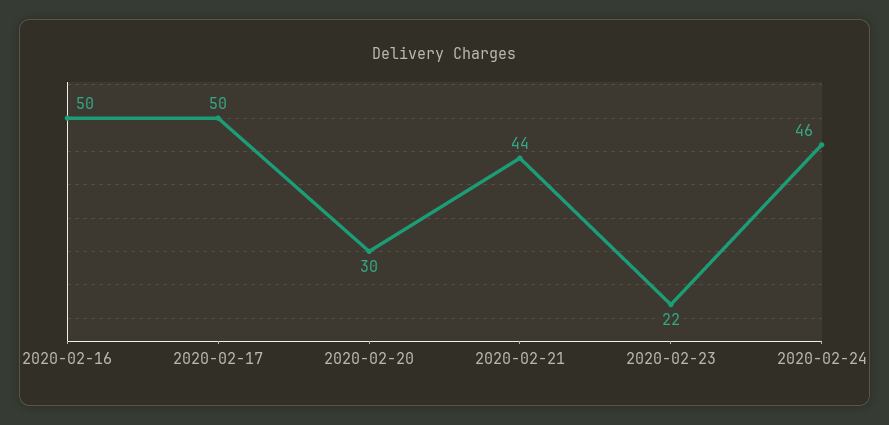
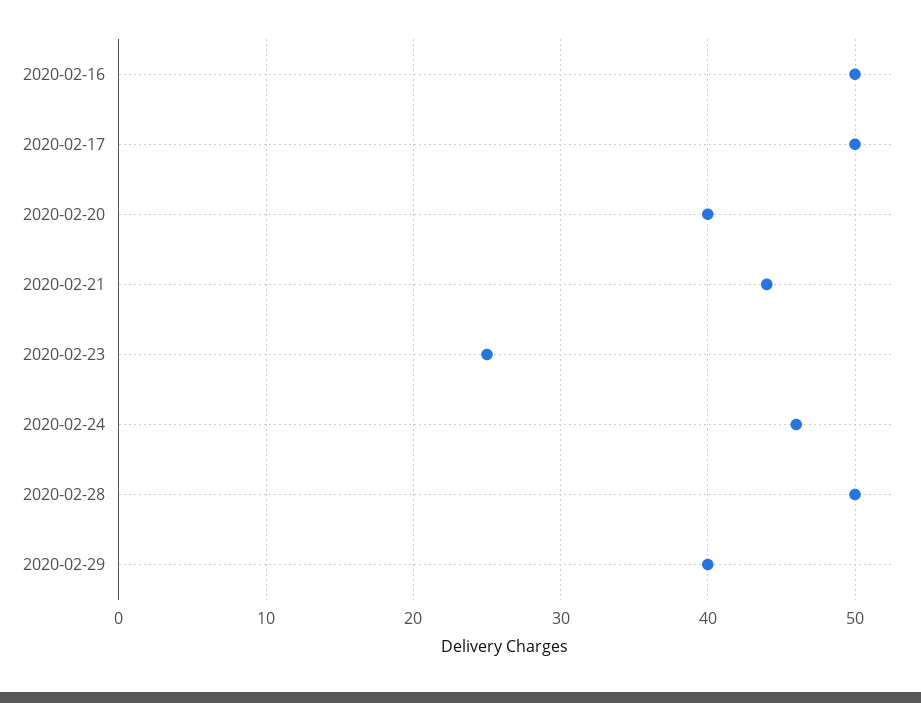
2020-02-20: 30 -> 40
2020-02-23: 22 -> 25
2020-02-28: none -> 50
2020-02-29: none -> 40

